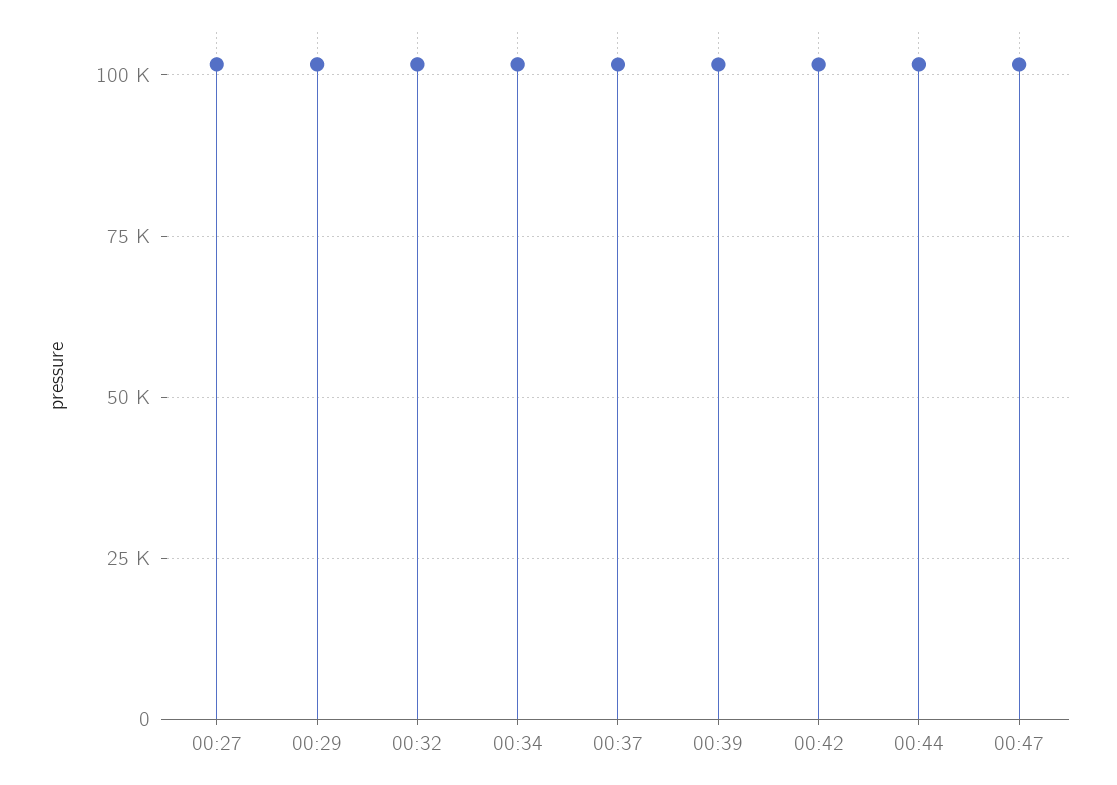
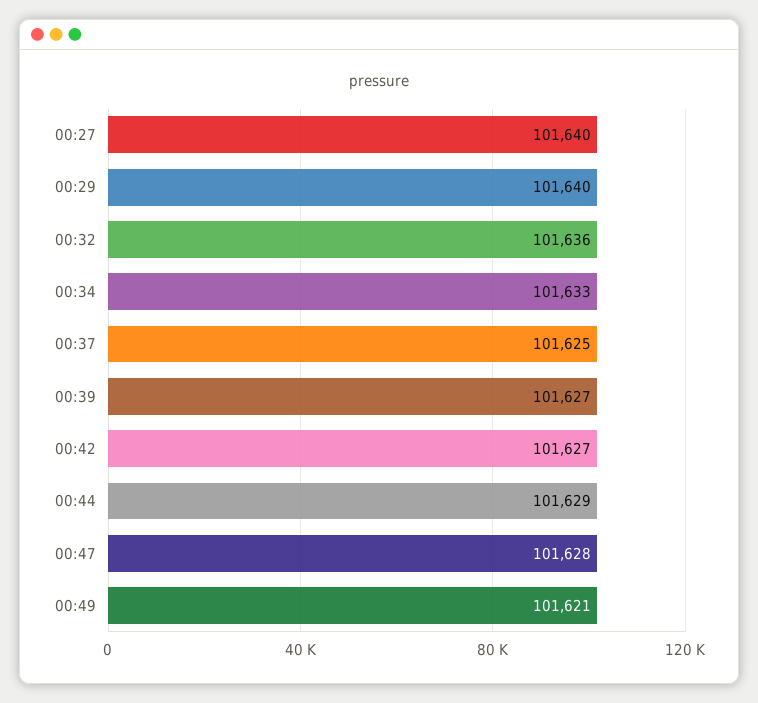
00:49: none -> 101621

